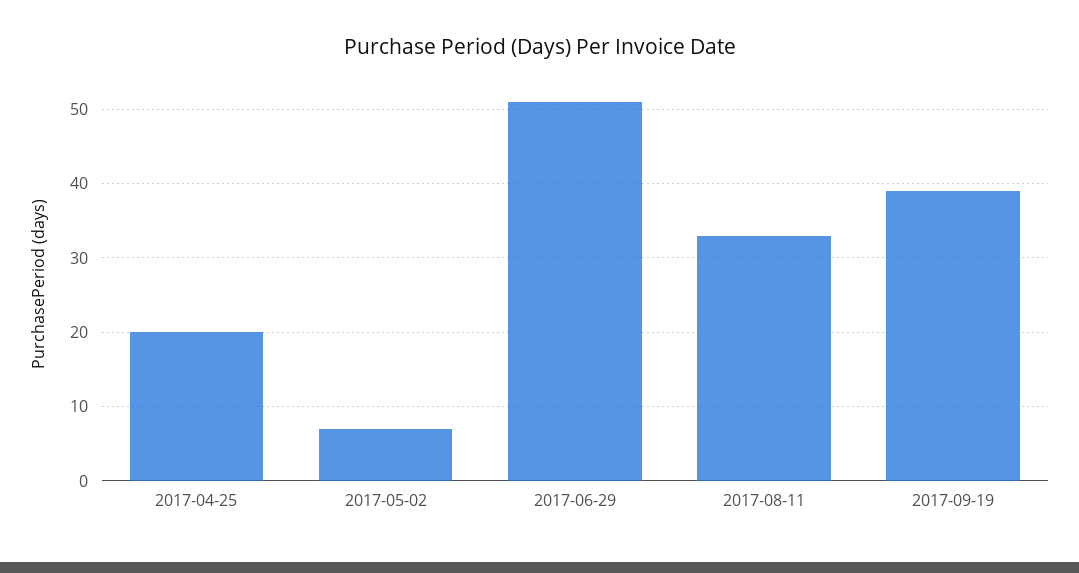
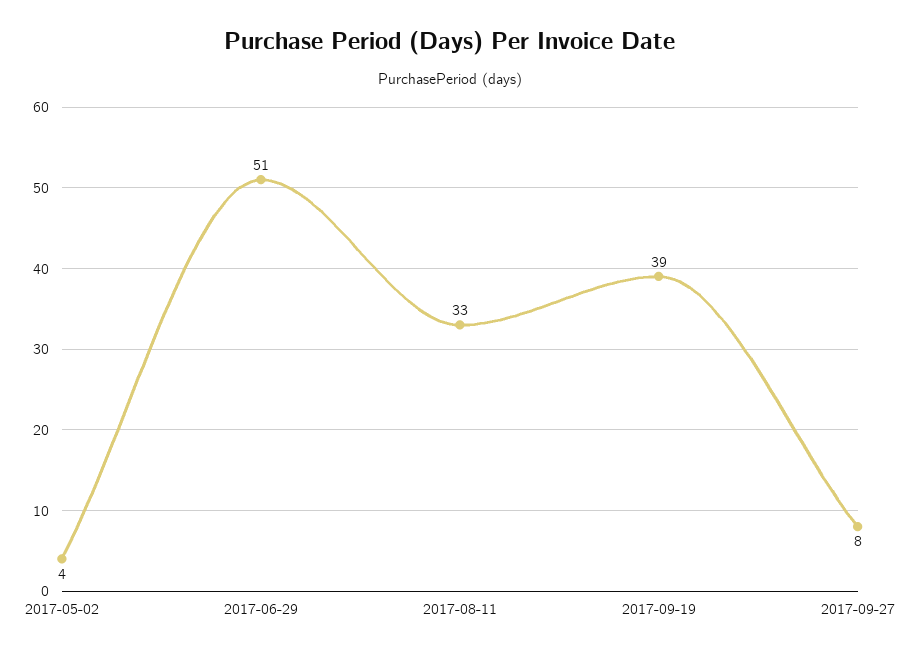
2017-04-25: 20 -> none
2017-05-02: 7 -> 4
2017-09-27: none -> 8

